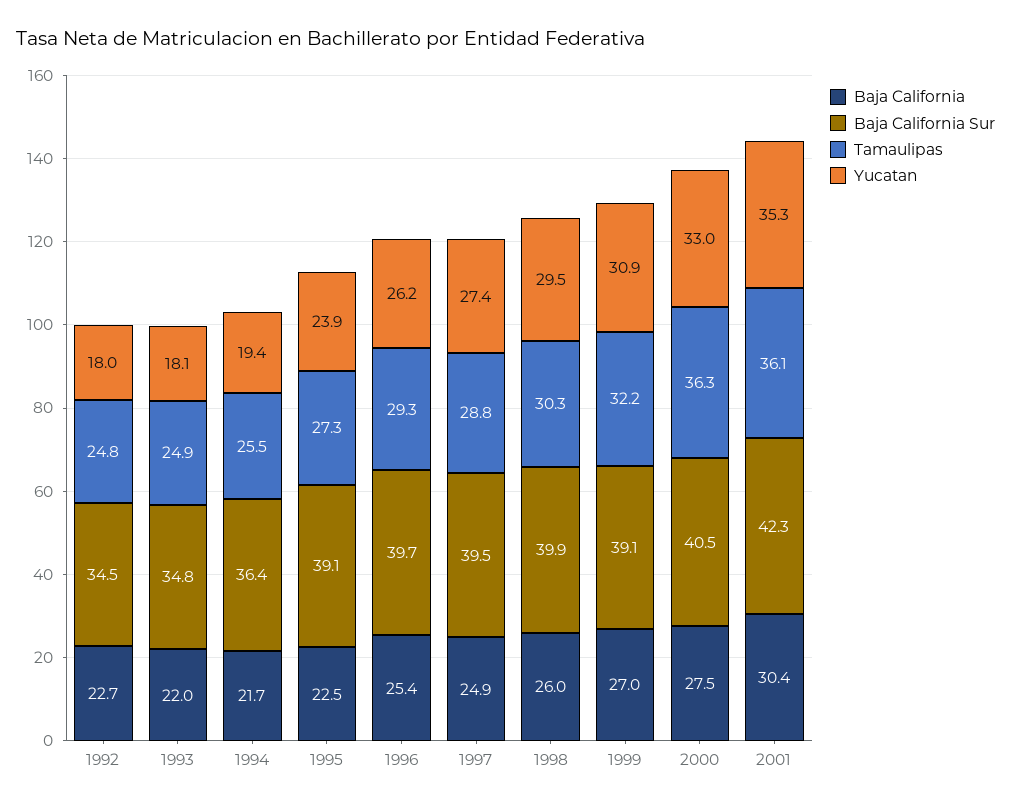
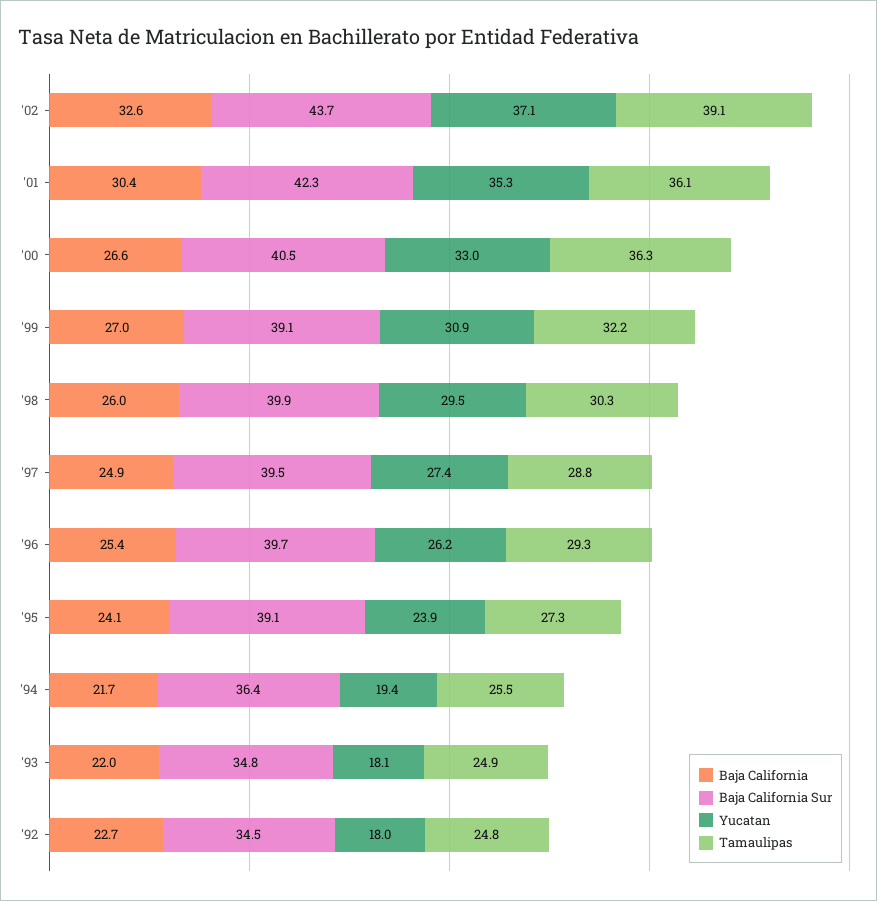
Baja California, 1995: 22.5 -> 24.1
Baja California, 2000: 27.5 -> 26.6
Baja California, '02: none -> 32.6
Baja California Sur, '02: none -> 43.7
Yucatan, '02: none -> 37.1
Tamaulipas, '02: none -> 39.1

